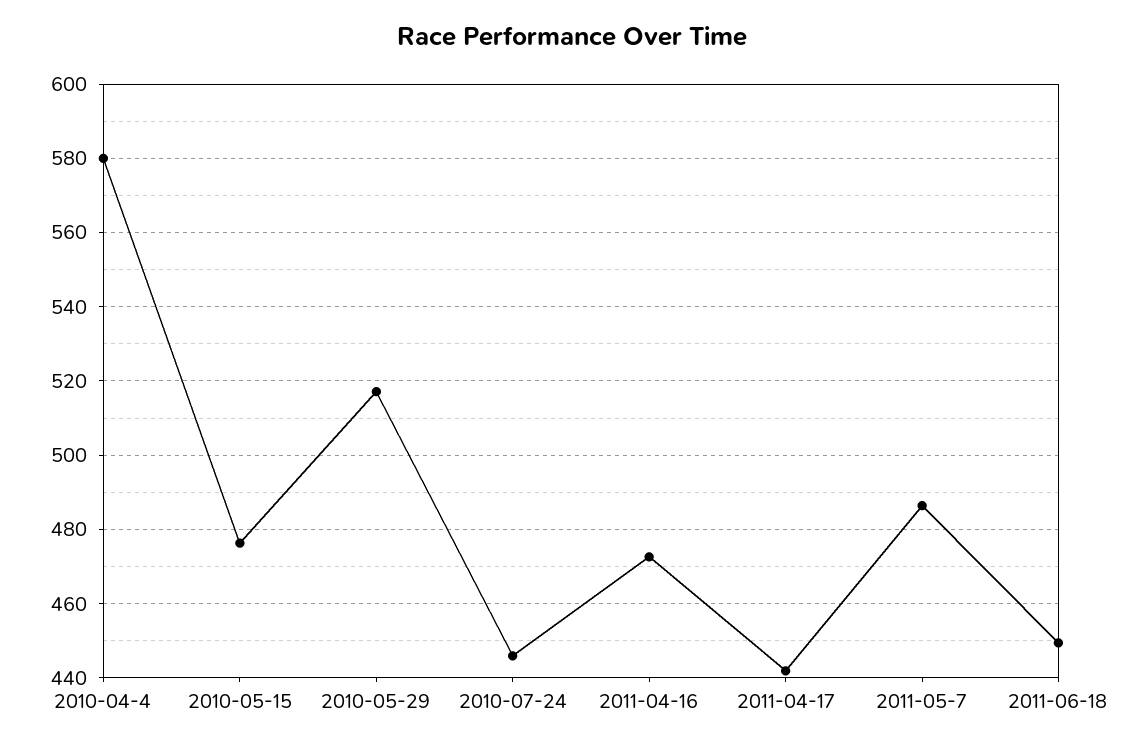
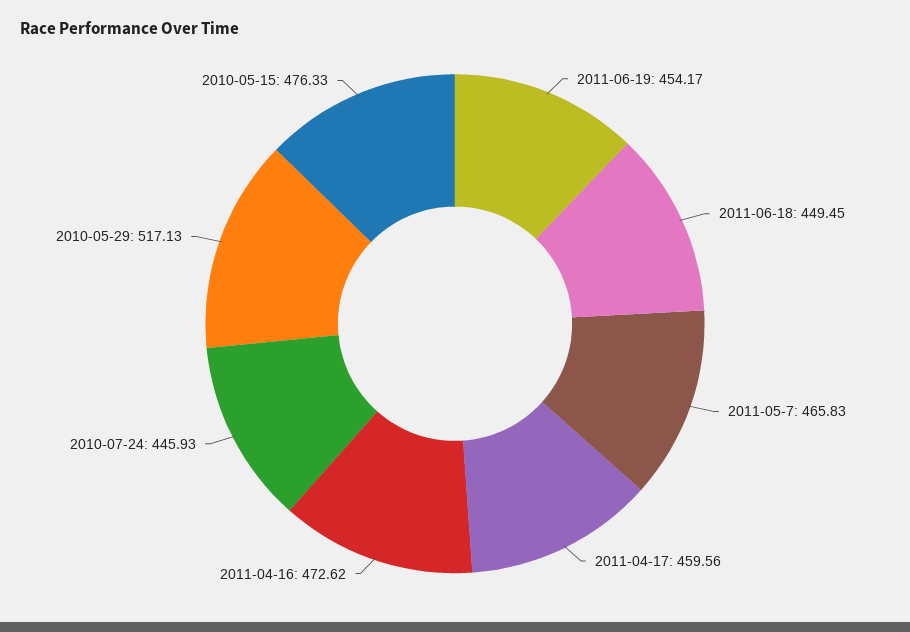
2010-04-4: 580 -> none
2011-04-17: 442 -> 459.56
2011-05-7: 486 -> 465.83
2011-06-19: none -> 454.17

